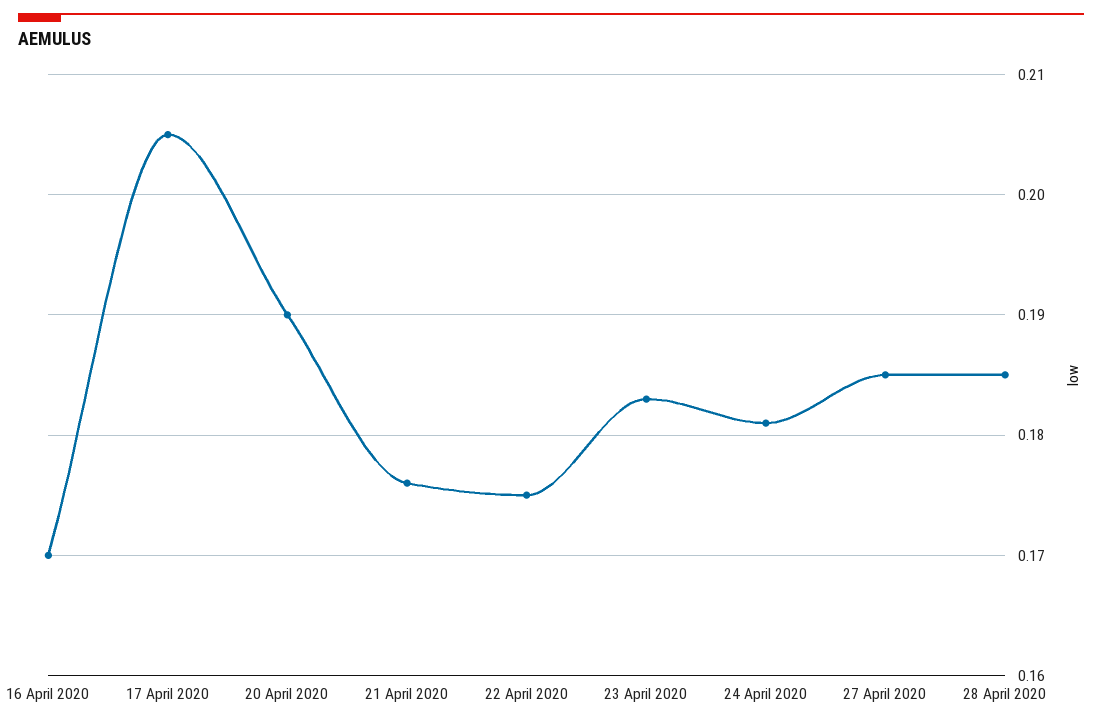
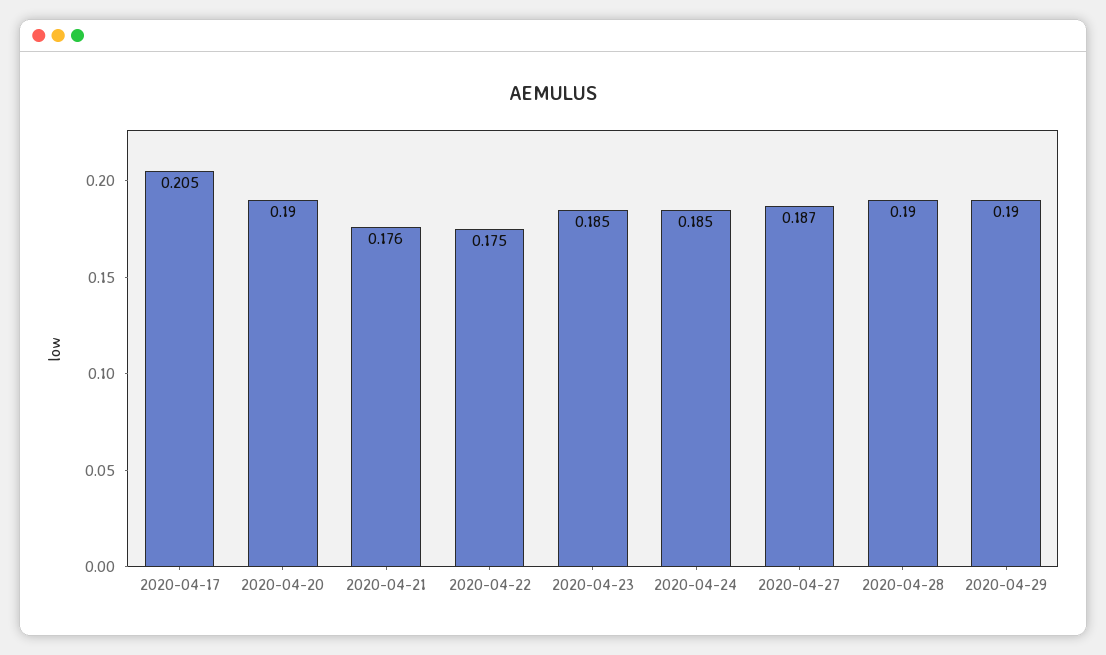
16 April 2020: 0.17 -> none
23 April 2020: 0.183 -> 0.185
24 April 2020: 0.181 -> 0.185
27 April 2020: 0.185 -> 0.187
28 April 2020: 0.185 -> 0.19
2020-04-29: none -> 0.19

